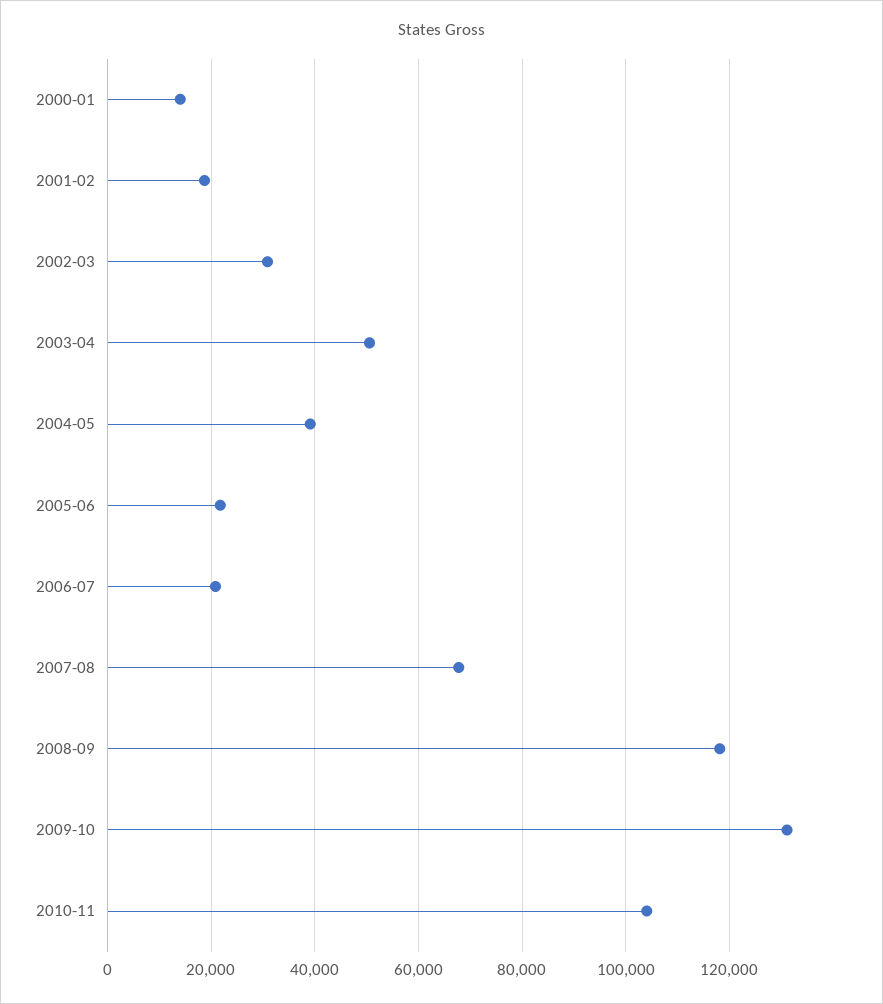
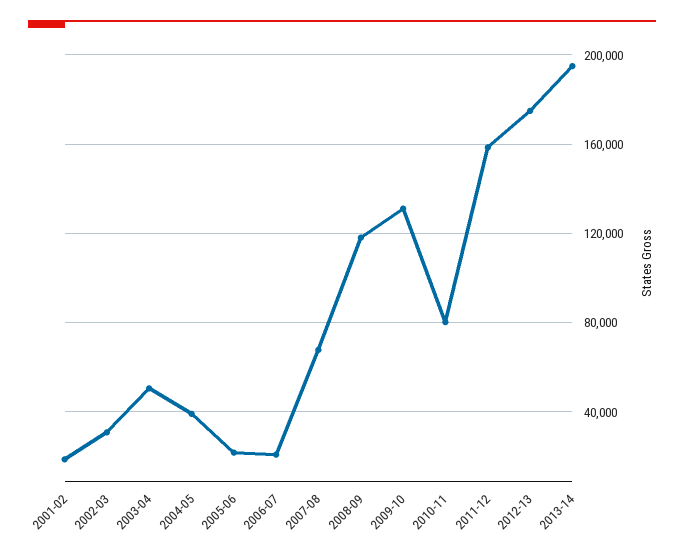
2000-01: 14000 -> none
2010-11: 104000 -> 80000
2011-12: none -> 160000
2012-13: none -> 175000
2013-14: none -> 195000

